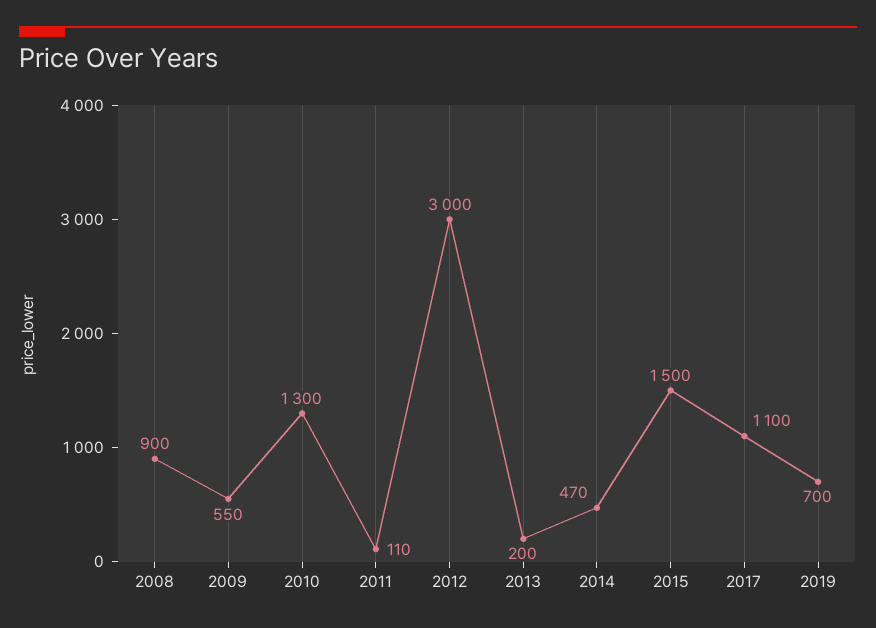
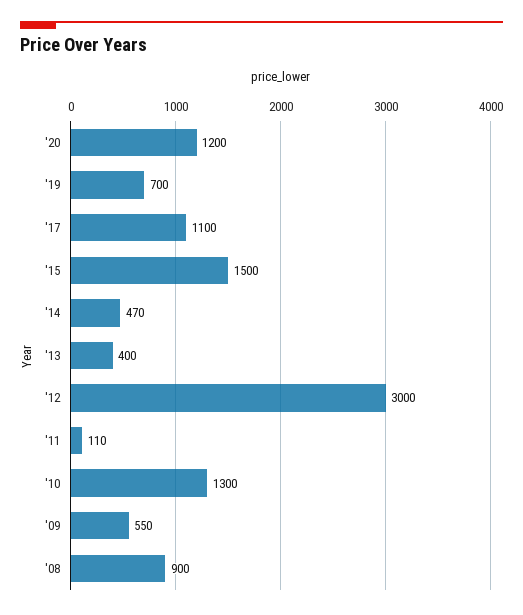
2013: 200 -> 400
'20: none -> 1200

